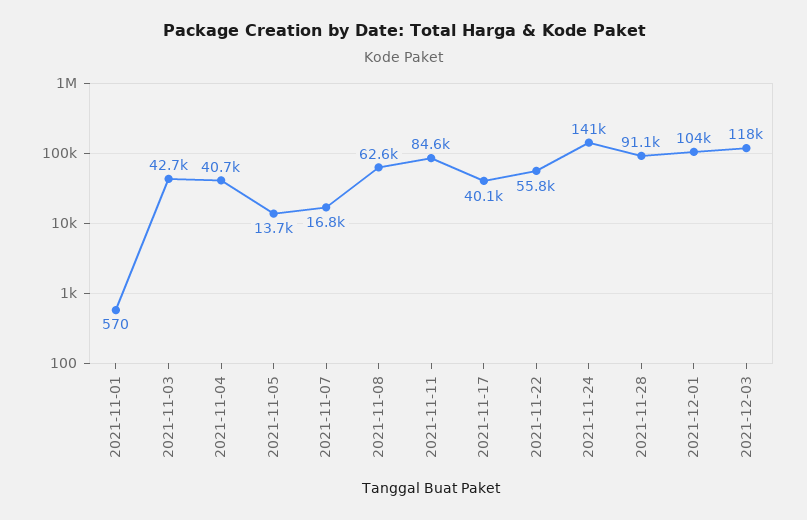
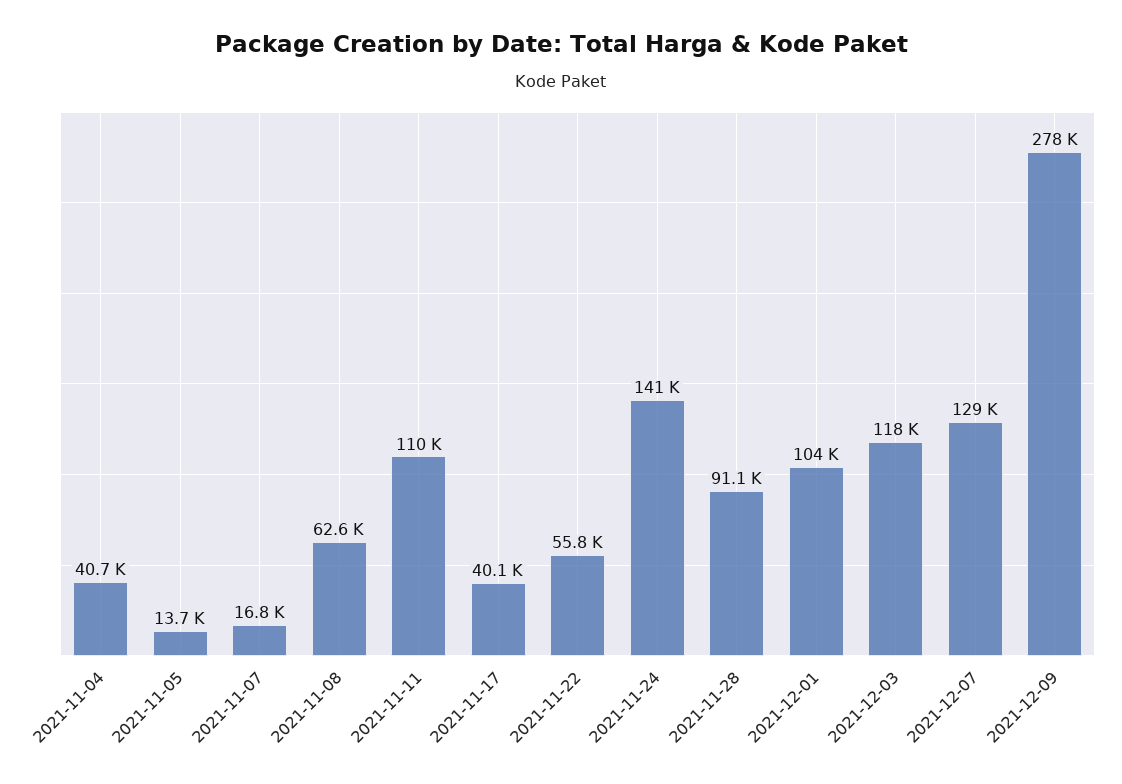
2021-11-01: 570 -> none
2021-11-03: 42700 -> none
2021-11-11: 84600 -> 110000
2021-12-07: none -> 129000
2021-12-09: none -> 278000

